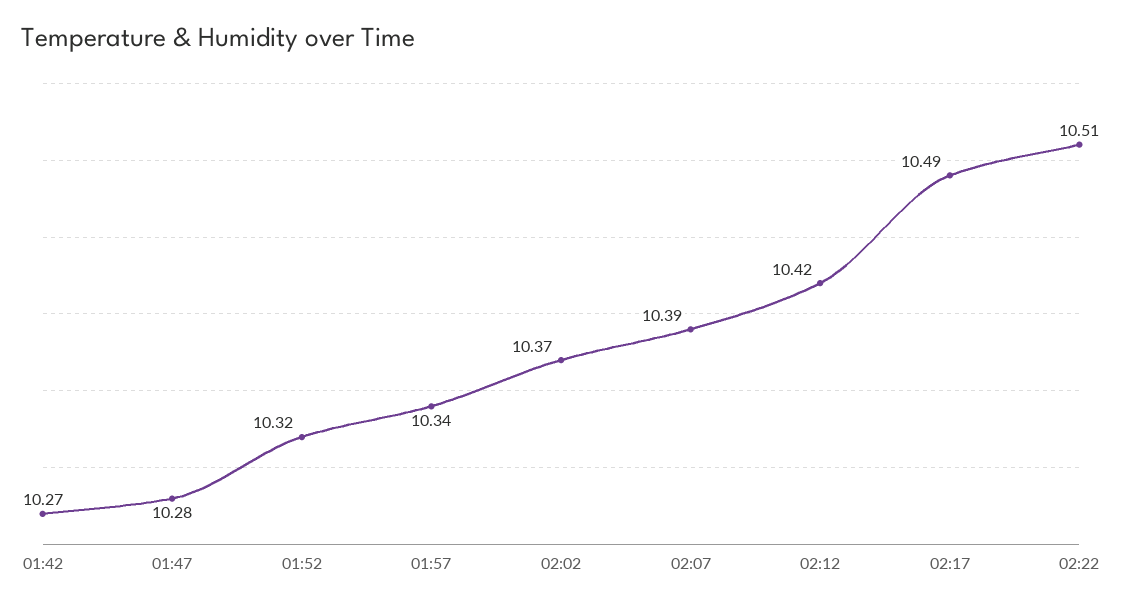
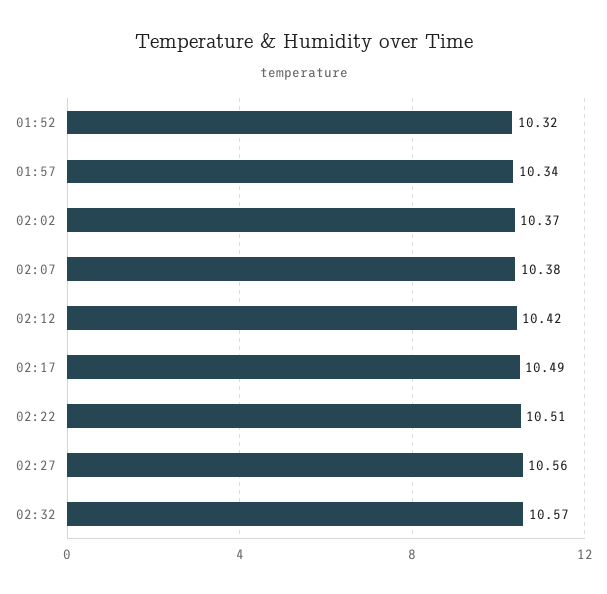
01:42: 10.27 -> none
01:47: 10.28 -> none
02:07: 10.39 -> 10.38
02:27: none -> 10.56
02:32: none -> 10.57

